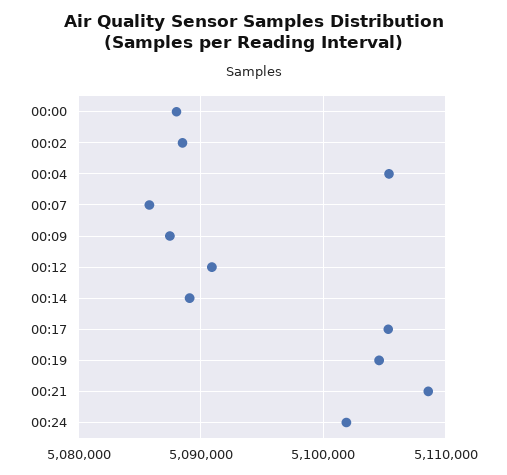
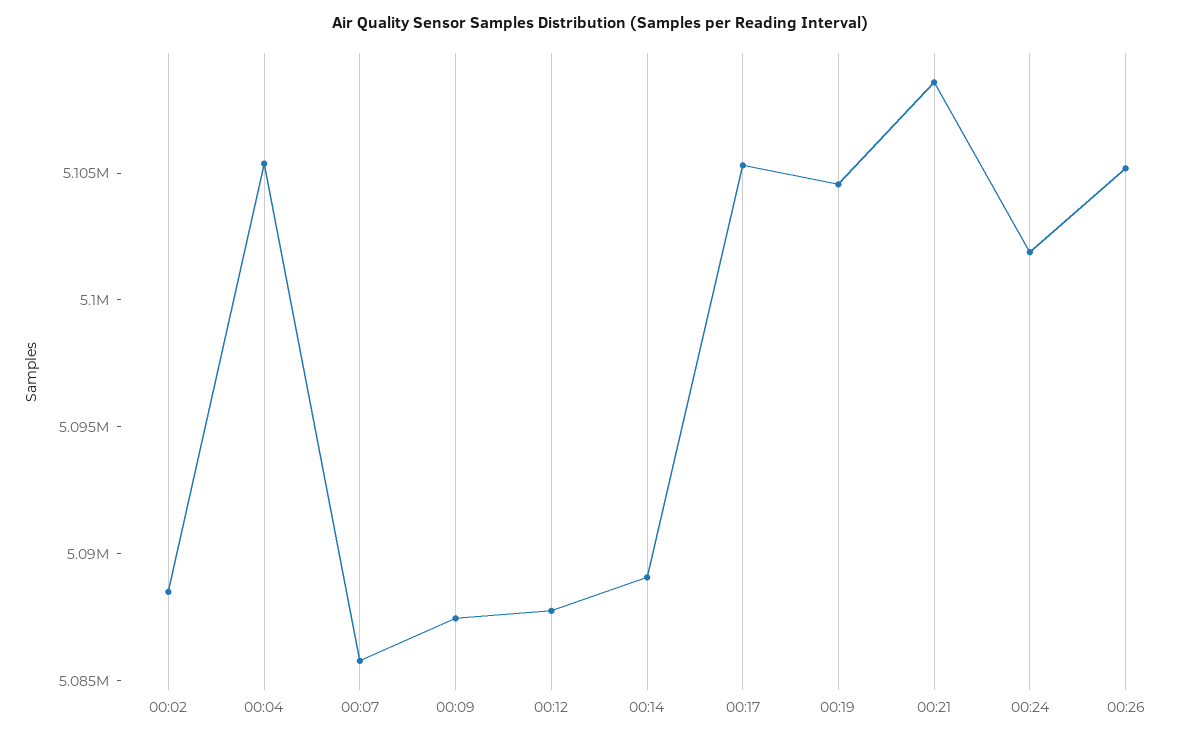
00:00: 5088000 -> none
00:12: 5091000 -> 5088000
00:26: none -> 5105000

